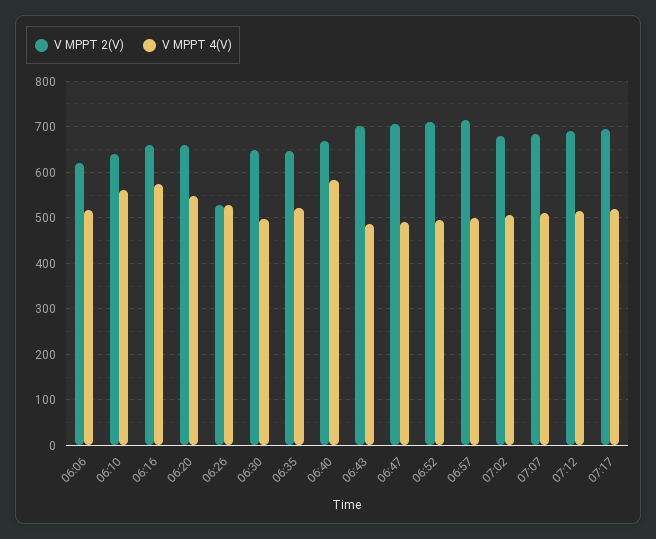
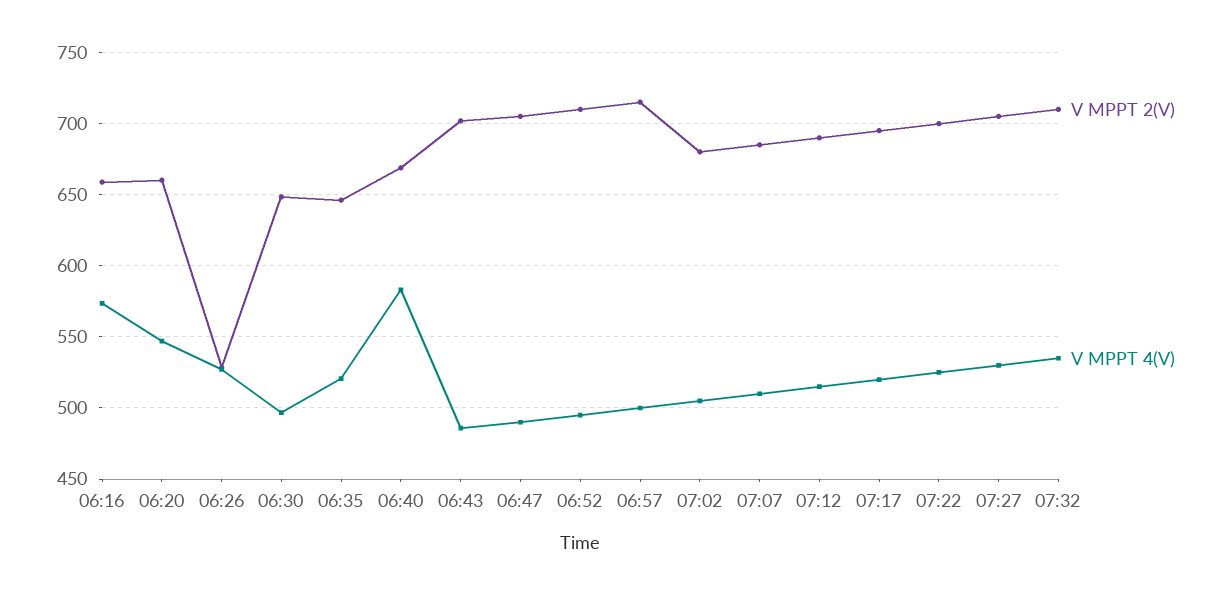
V MPPT 2(V), 06:06: 620 -> none
V MPPT 4(V), 06:06: 520 -> none
V MPPT 2(V), 06:10: 640 -> none
V MPPT 4(V), 06:10: 560 -> none
V MPPT 2(V), 07:22: none -> 700
V MPPT 4(V), 07:22: none -> 525
V MPPT 2(V), 07:27: none -> 705
V MPPT 4(V), 07:27: none -> 530
V MPPT 2(V), 07:32: none -> 710
V MPPT 4(V), 07:32: none -> 535

